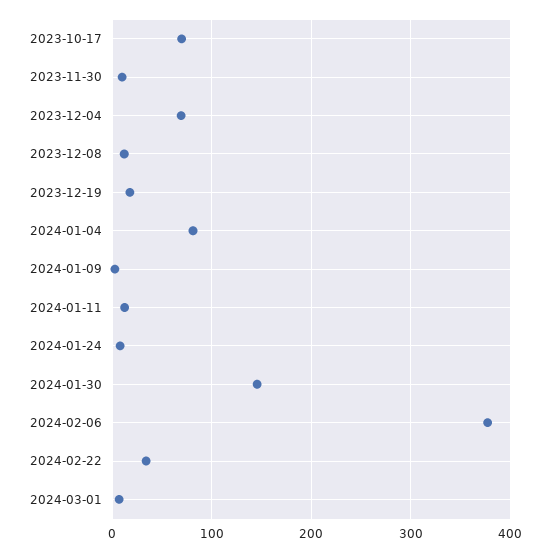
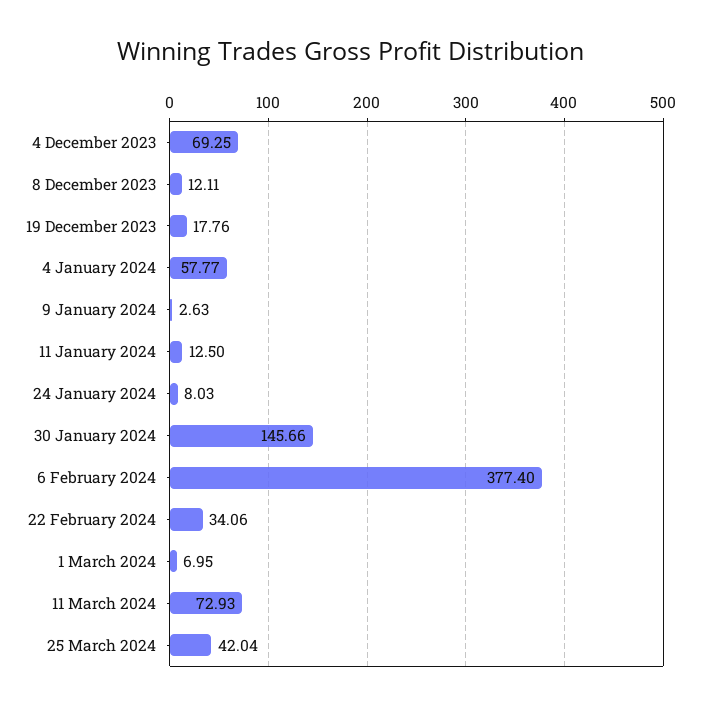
2023-10-17: 70 -> none
2023-11-30: 10 -> none
2024-01-04: 80 -> 57.77
11 March 2024: none -> 72.93
25 March 2024: none -> 42.04

